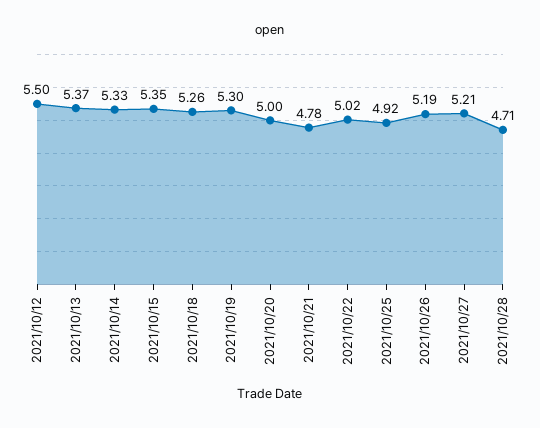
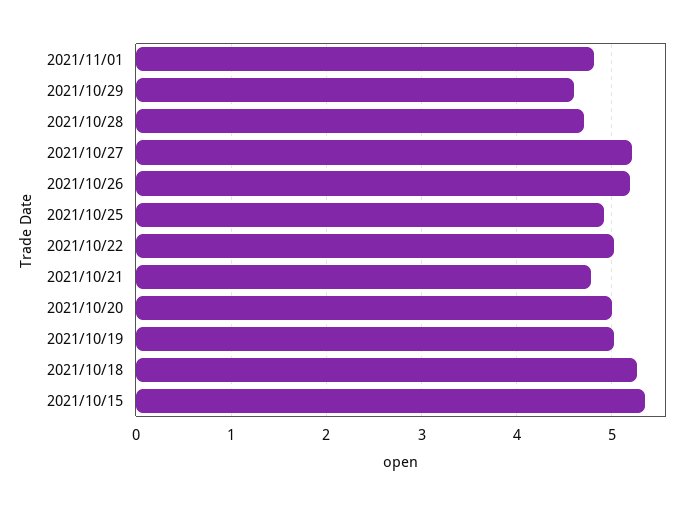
2021/10/12: 5.5 -> none
2021/10/13: 5.37 -> none
2021/10/14: 5.33 -> none
2021/10/19: 5.3 -> 5
2021/11/01: none -> 4.8
2021/10/29: none -> 4.6

